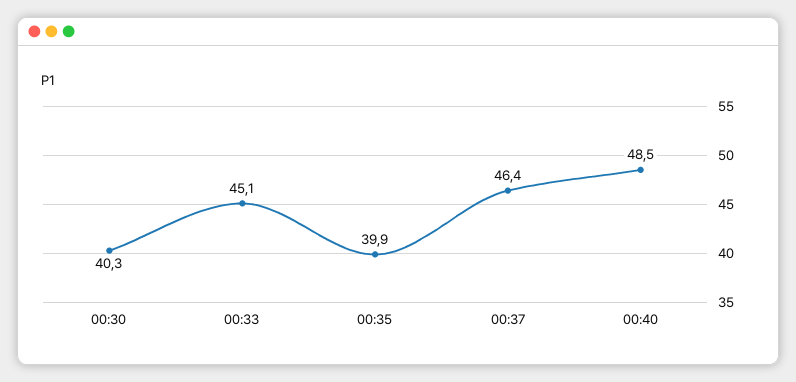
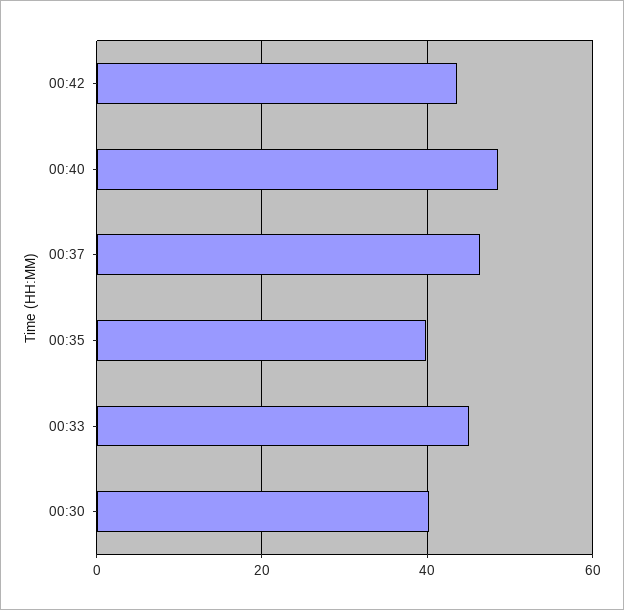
00:42: none -> 44

